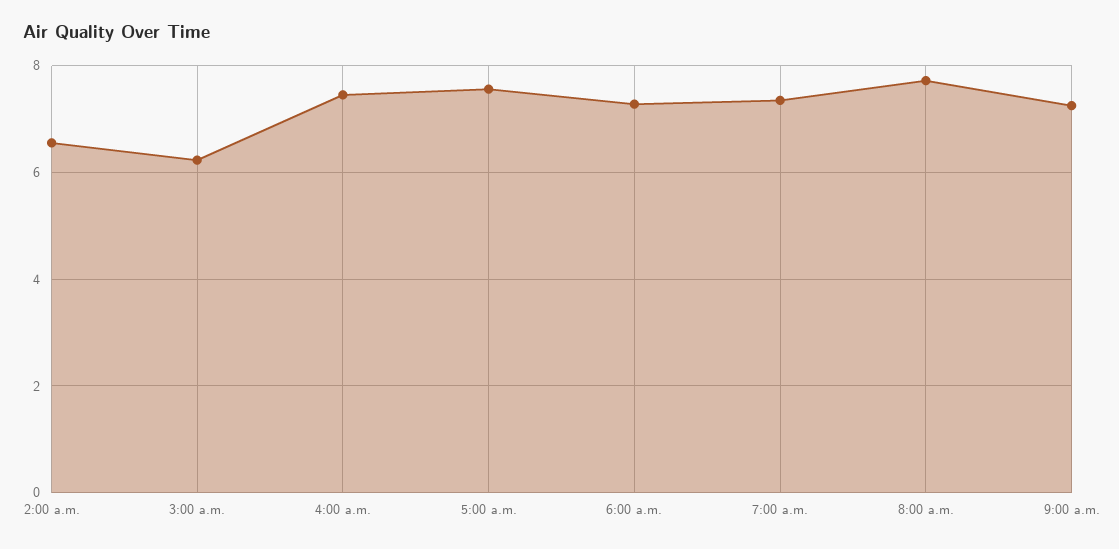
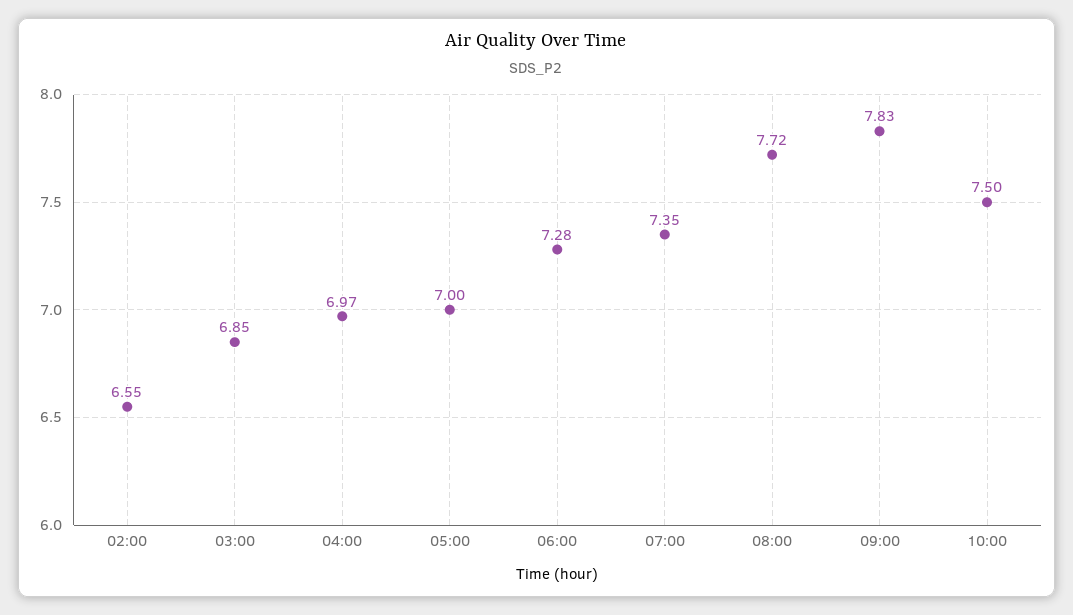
3:00 a.m.: 6.2 -> 6.85
4:00 a.m.: 7.4 -> 6.97
5:00 a.m.: 7.6 -> 7
9:00 a.m.: 7.2 -> 7.83
10:00: none -> 7.5

